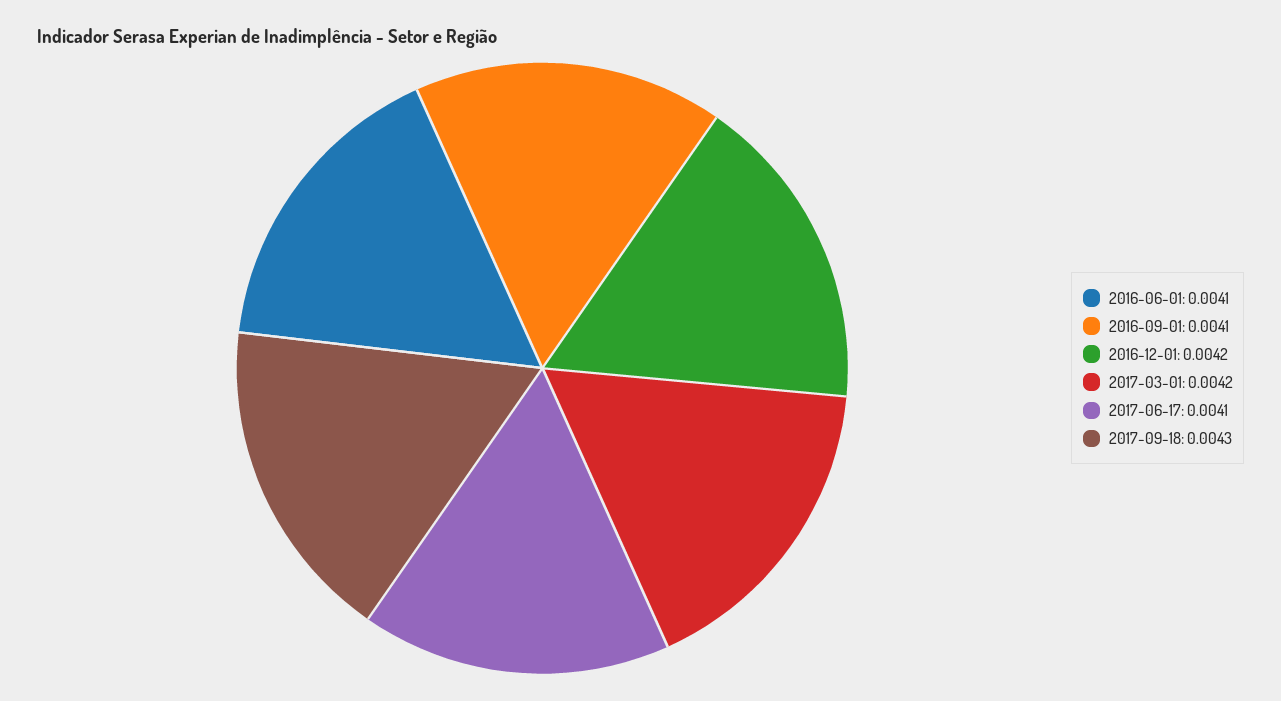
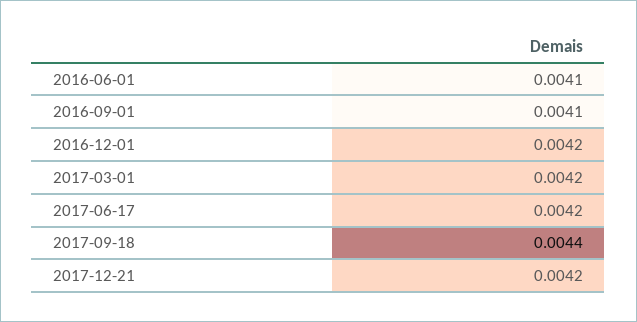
2017-06-17: 0.0041 -> 0.0042
2017-09-18: 0.0043 -> 0.0044
2017-12-21: none -> 0.0042

